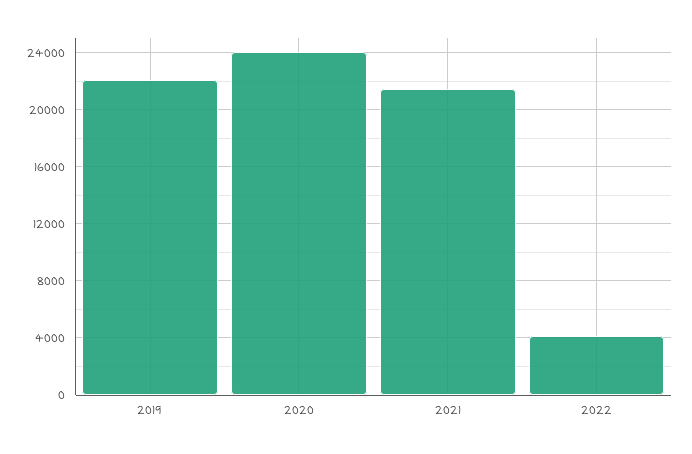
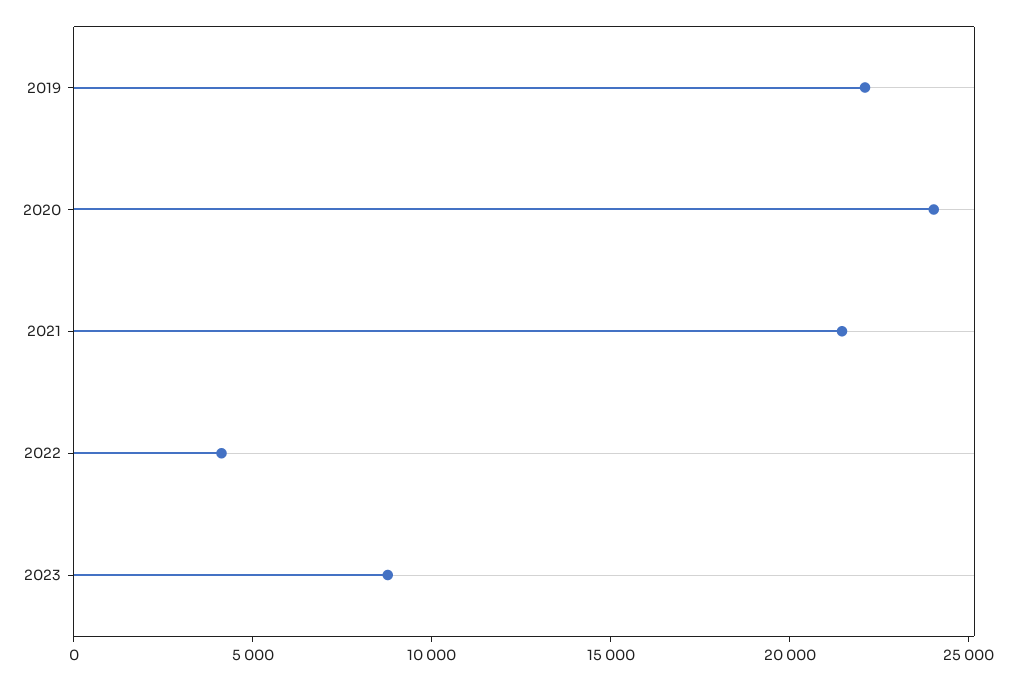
2023: none -> 9000

